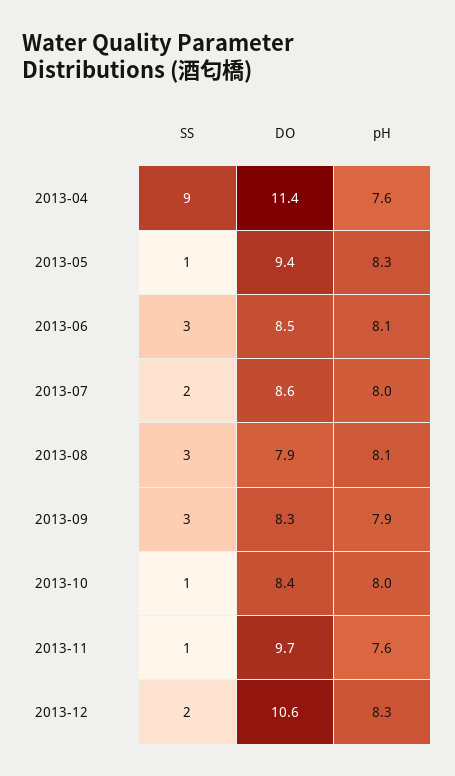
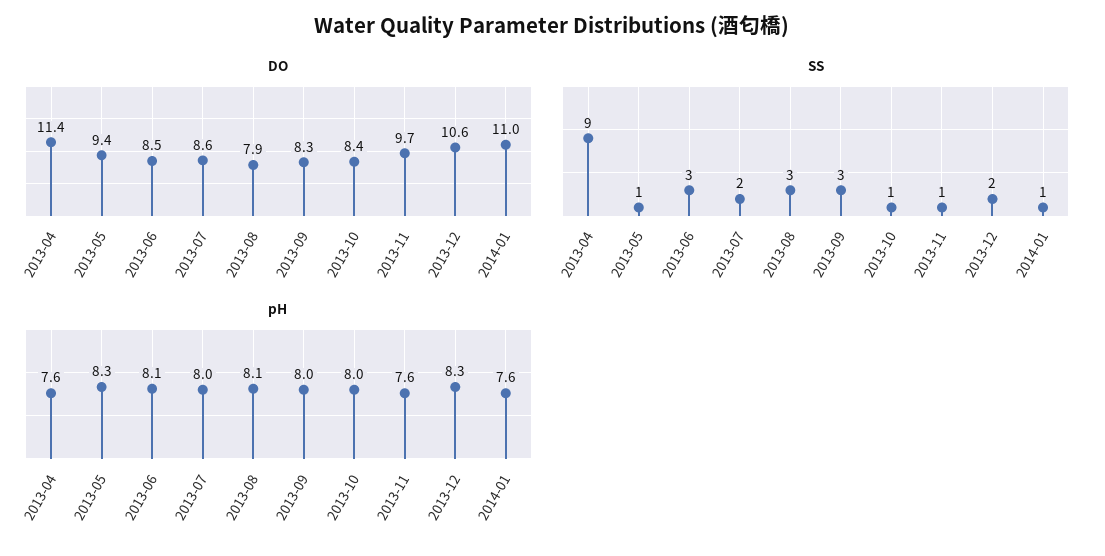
pH, 2013-09: 7.9 -> 8
DO, 2014-01: none -> 11
SS, 2014-01: none -> 1
pH, 2014-01: none -> 7.6

